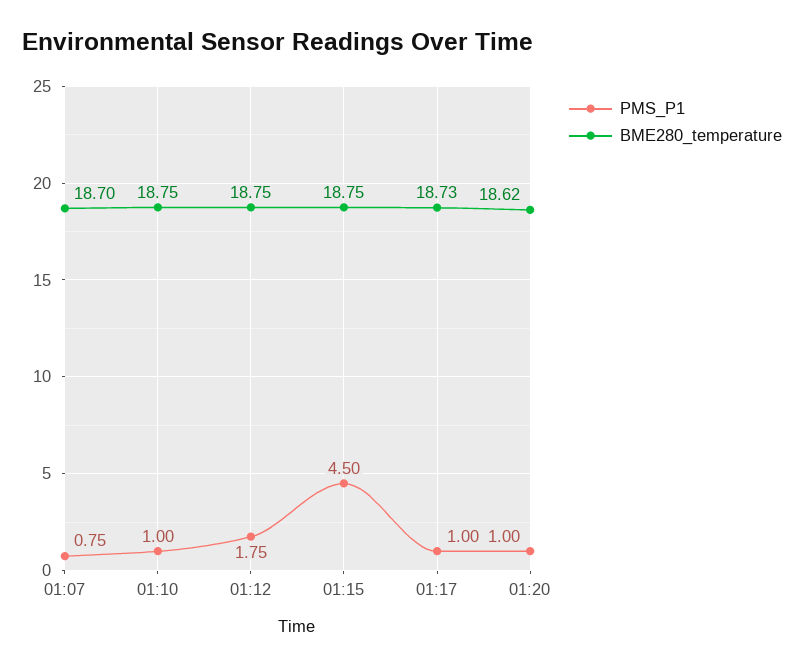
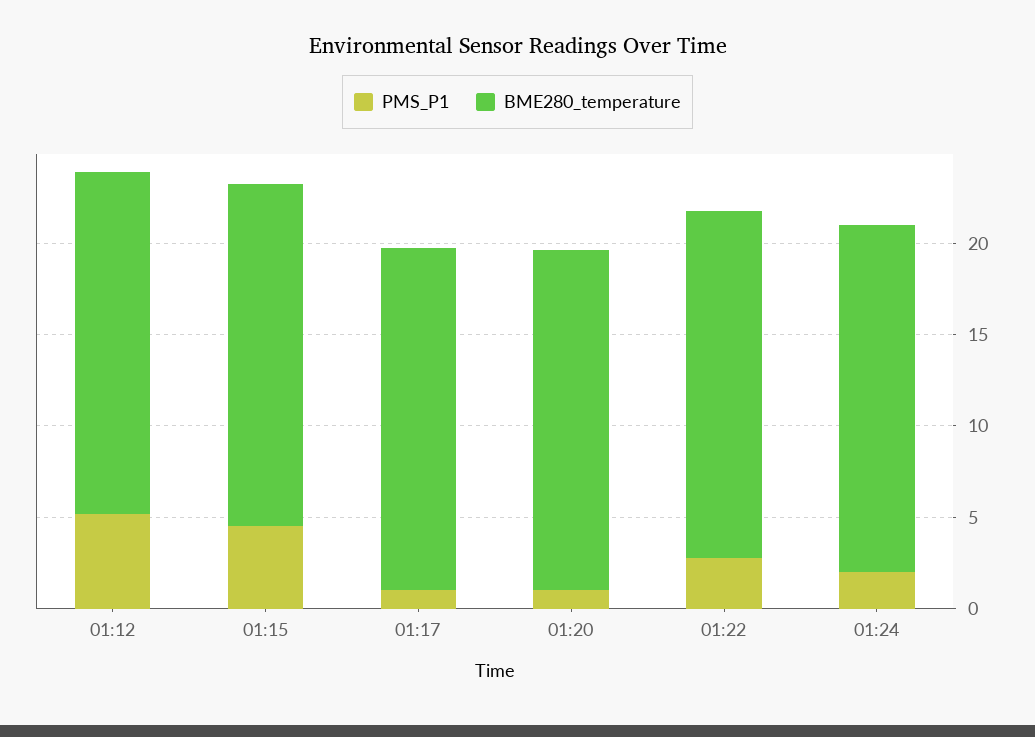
PMS_P1, 01:07: 0.75 -> none
BME280_temperature, 01:07: 18.7 -> none
PMS_P1, 01:10: 1 -> none
BME280_temperature, 01:10: 18.75 -> none
PMS_P1, 01:12: 1.75 -> 5
PMS_P1, 01:22: none -> 3
BME280_temperature, 01:22: none -> 19
PMS_P1, 01:24: none -> 2
BME280_temperature, 01:24: none -> 19

